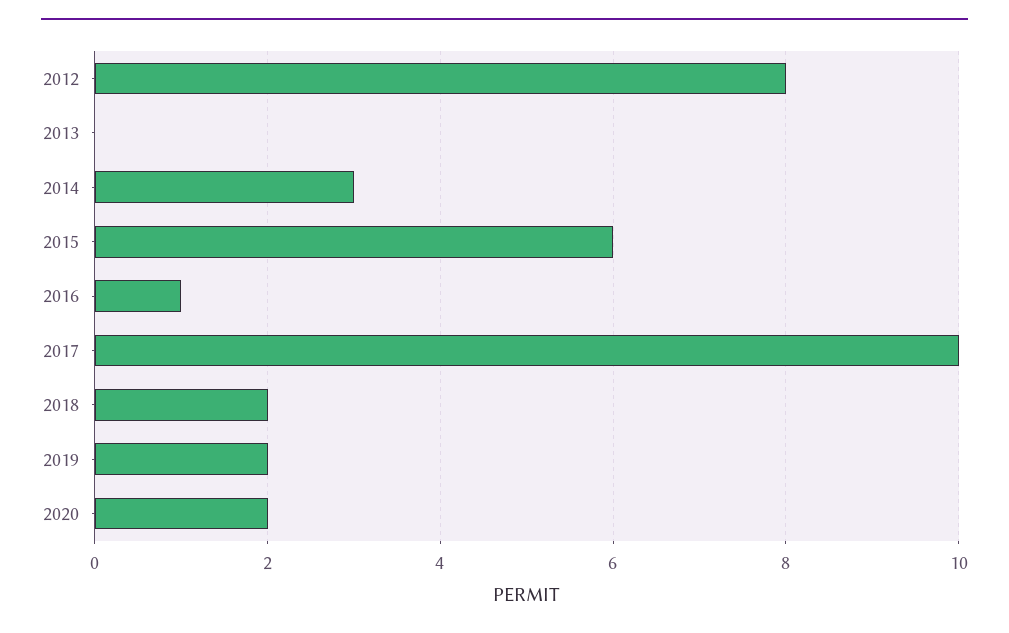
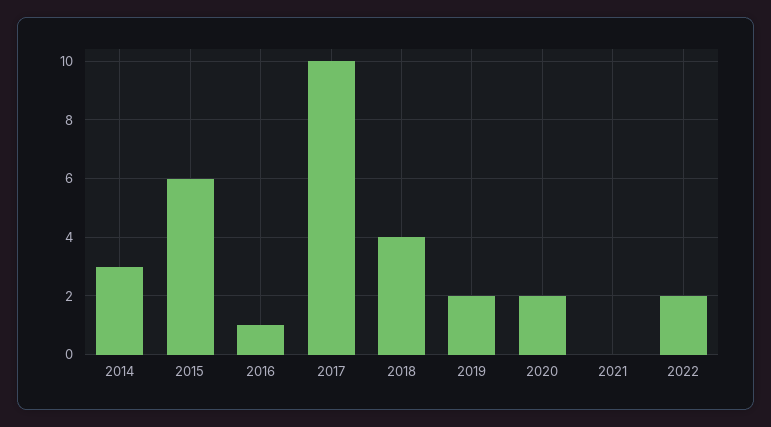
2012: 8 -> none
2013: 0 -> none
2018: 2 -> 4
2021: none -> 0
2022: none -> 2

